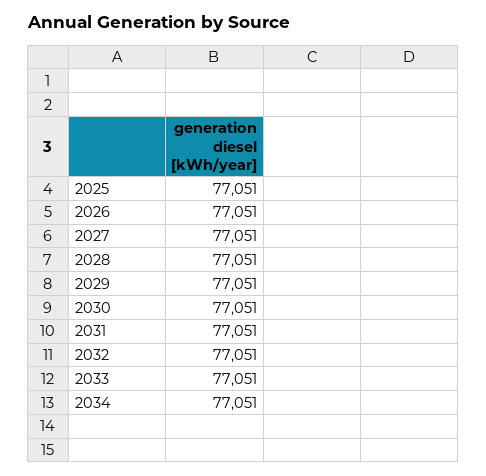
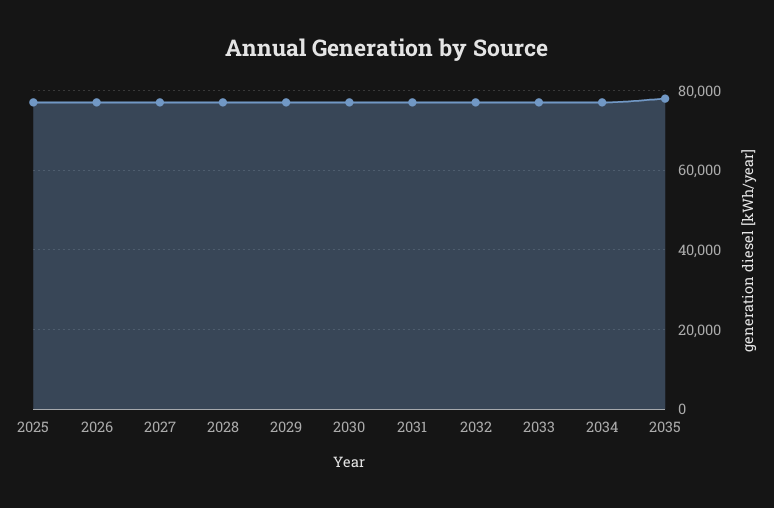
2035: none -> 78000

